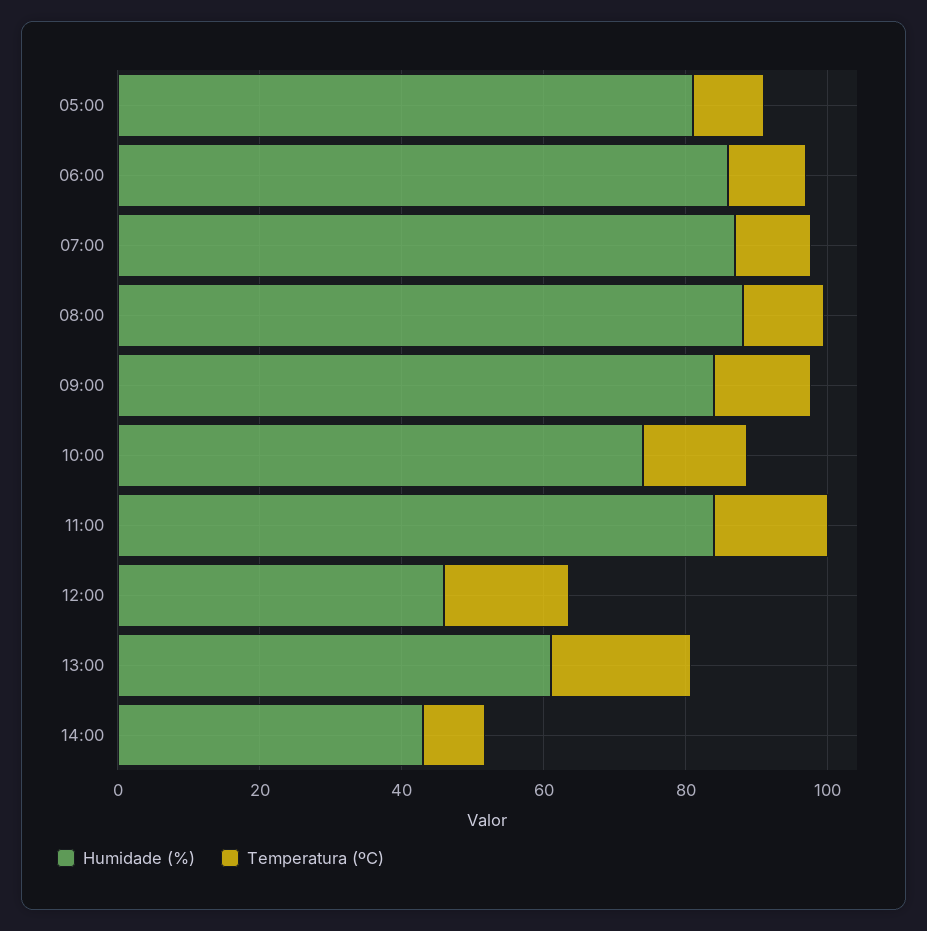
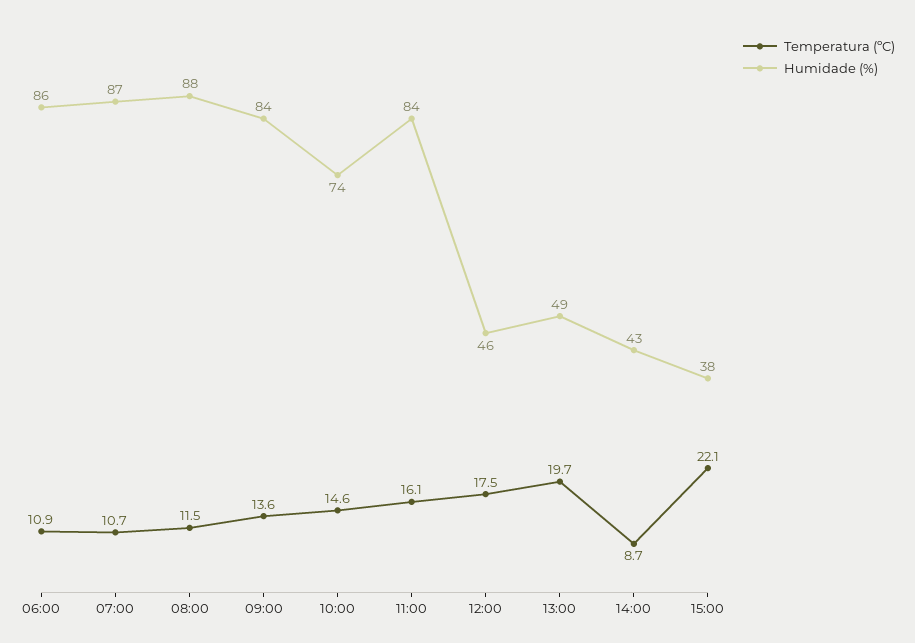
Humidade (%), 05:00: 80 -> none
Temperatura (ºC), 05:00: 10 -> none
Humidade (%), 13:00: 60 -> 49
Temperatura (ºC), 15:00: none -> 22.1
Humidade (%), 15:00: none -> 38

